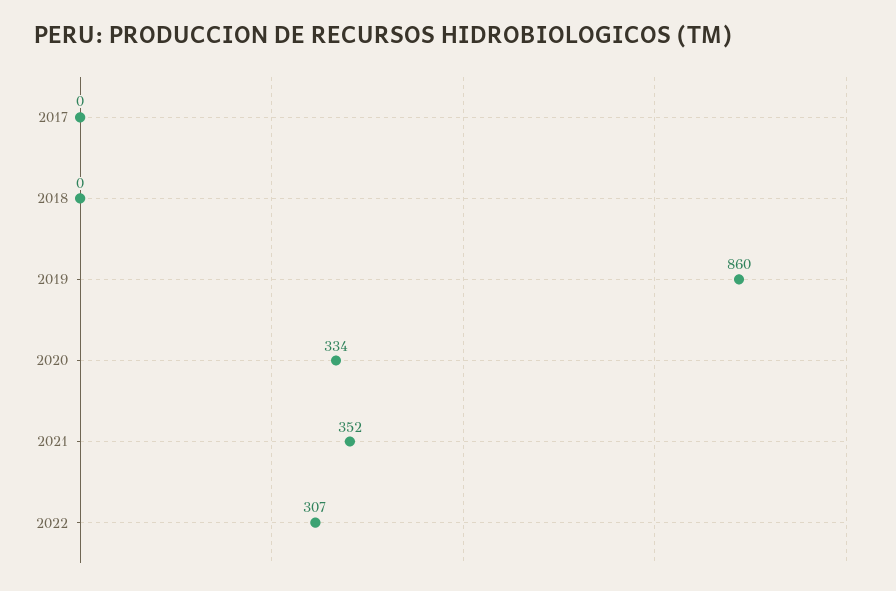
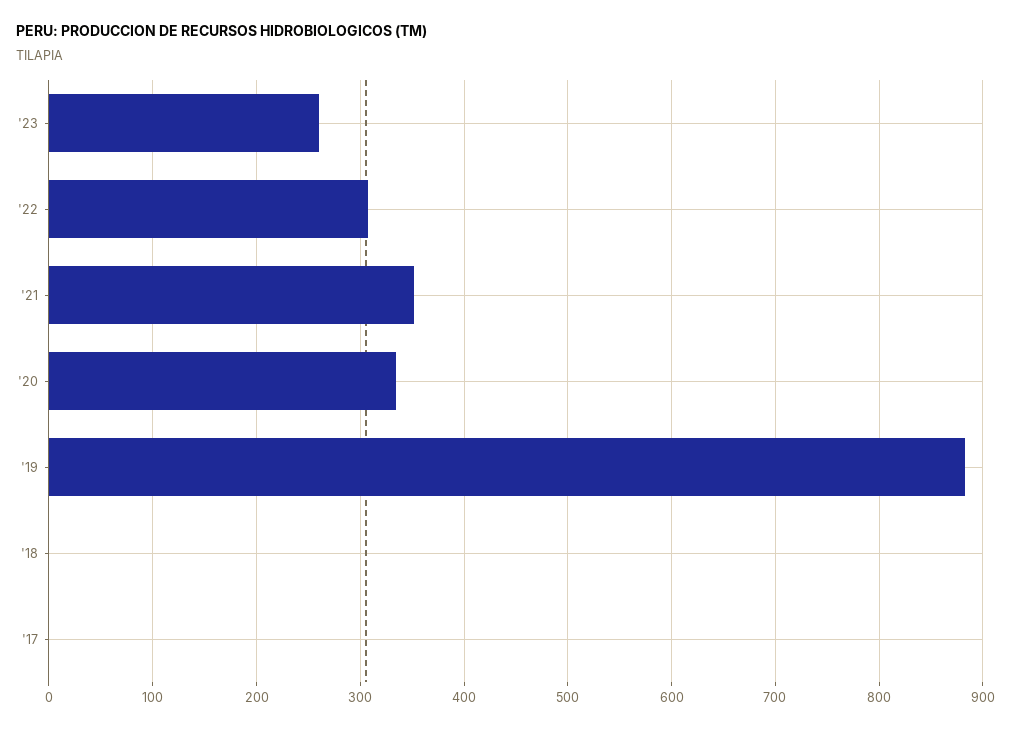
2019: 860 -> 880
'23: none -> 260

